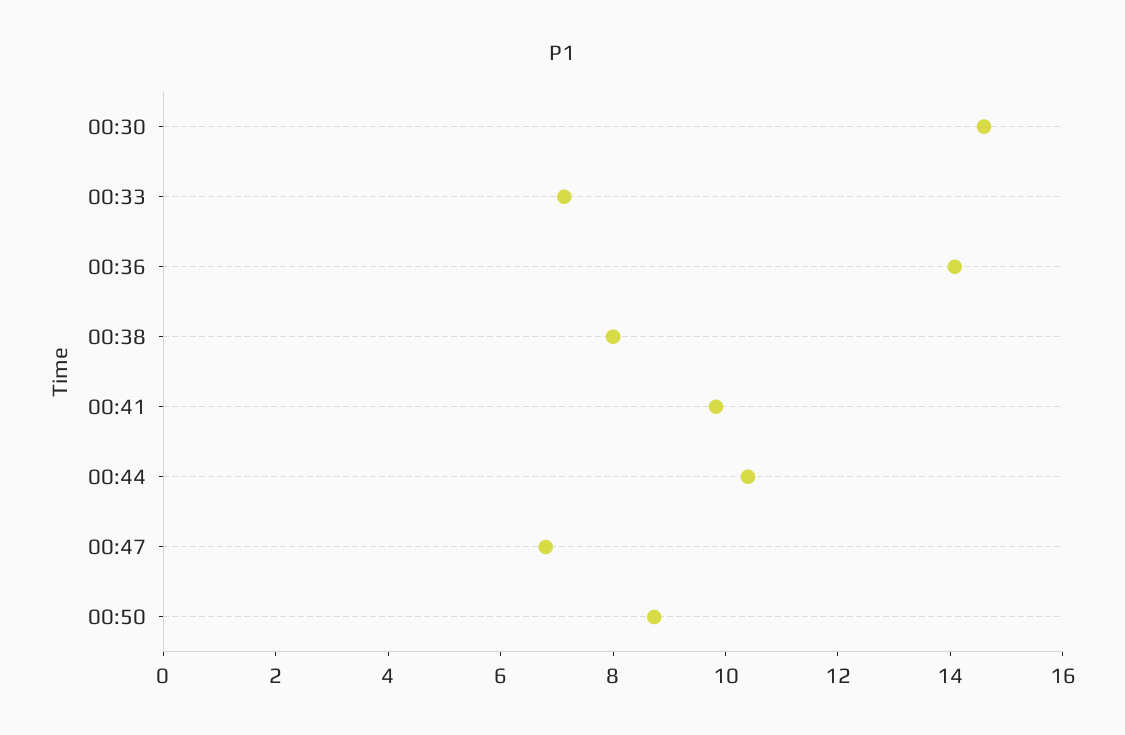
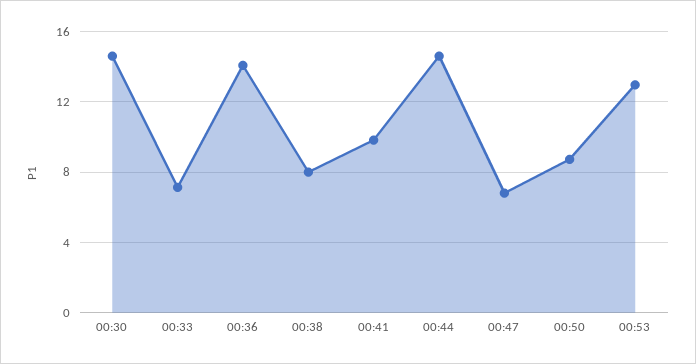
00:44: 10.5 -> 14.5
00:53: none -> 13

